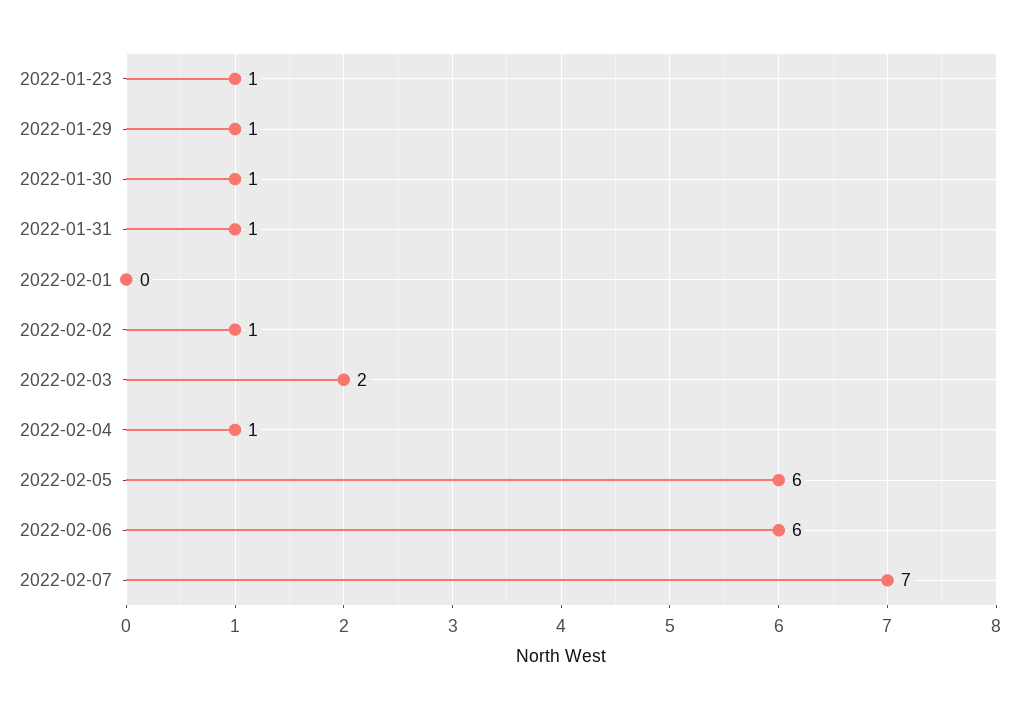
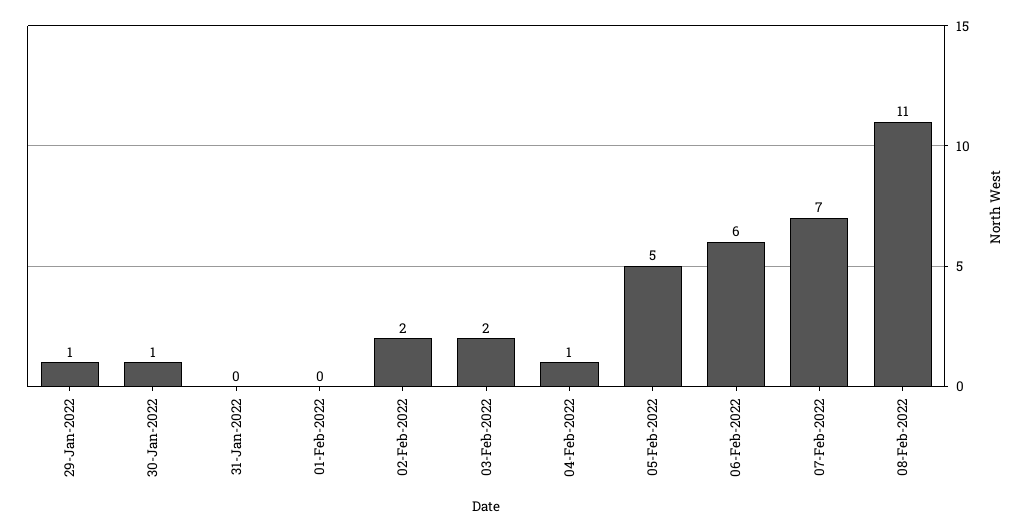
2022-01-23: 1 -> none
2022-01-31: 1 -> 0
2022-02-02: 1 -> 2
2022-02-05: 6 -> 5
08-Feb-2022: none -> 11

